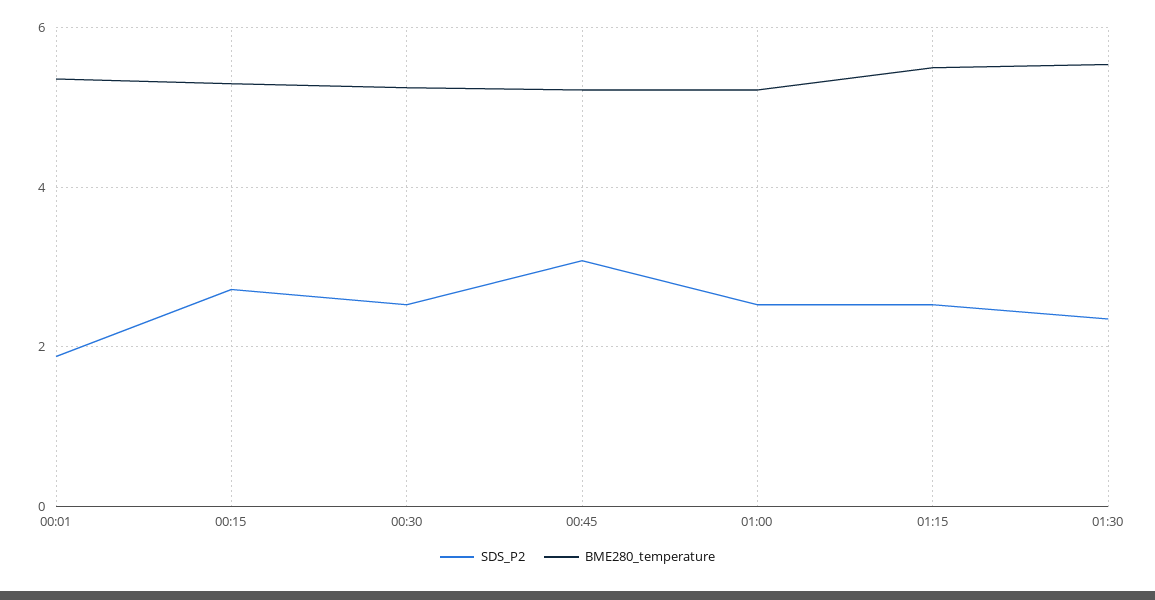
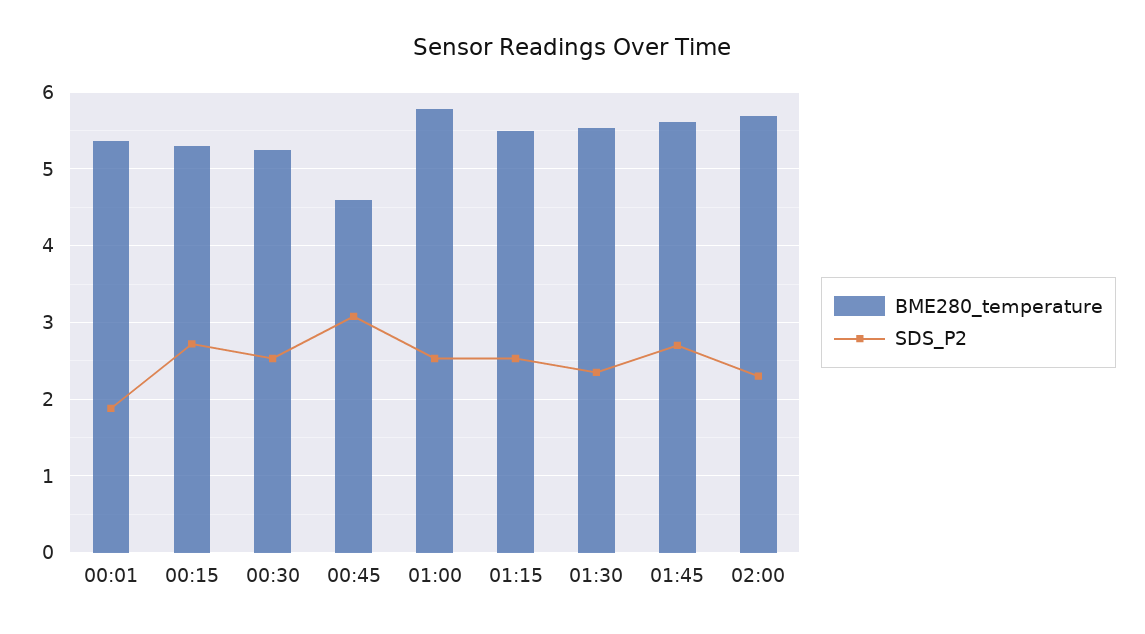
BME280_temperature, 00:45: 5.2 -> 4.6
BME280_temperature, 01:00: 5.2 -> 5.8
BME280_temperature, 01:45: none -> 5.6
SDS_P2, 01:45: none -> 2.7
BME280_temperature, 02:00: none -> 5.7
SDS_P2, 02:00: none -> 2.3

